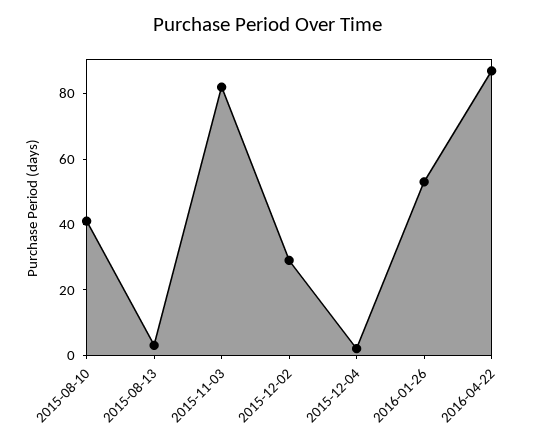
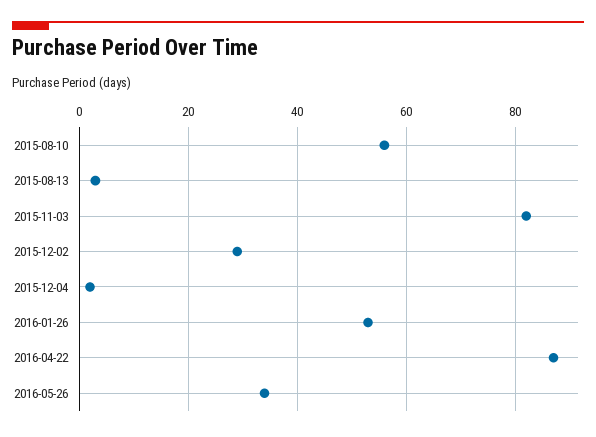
2015-08-10: 40 -> 55
2016-05-26: none -> 35

